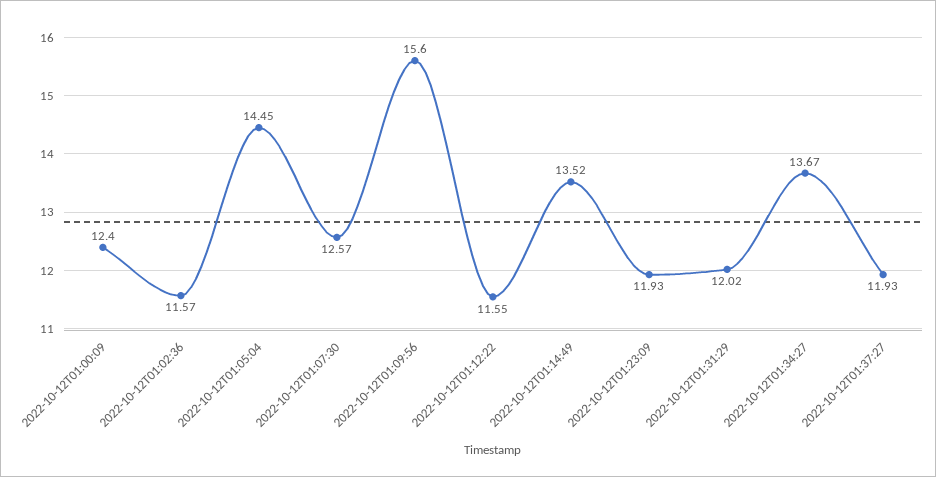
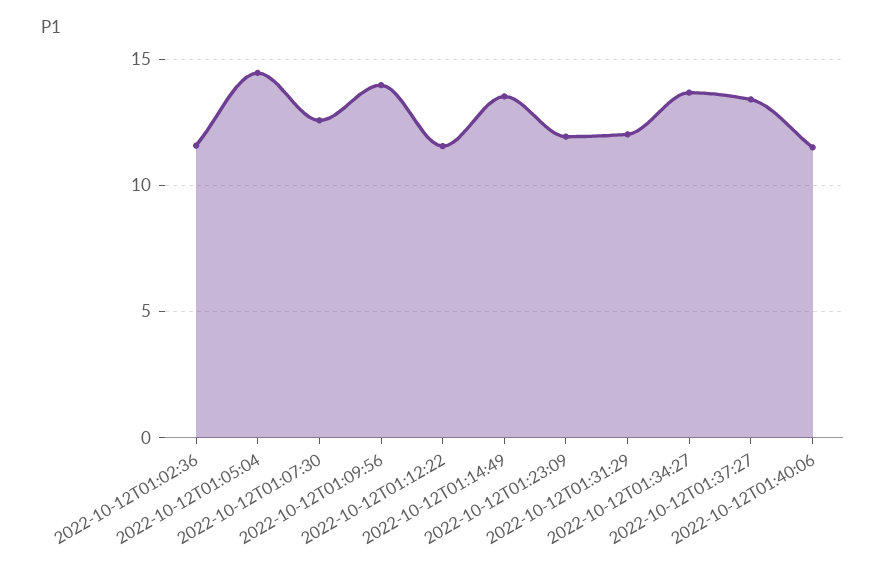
2022-10-12T01:00:09: 12.4 -> none
2022-10-12T01:09:56: 15.6 -> 14
2022-10-12T01:37:27: 11.93 -> 13.5
2022-10-12T01:40:06: none -> 11.5

